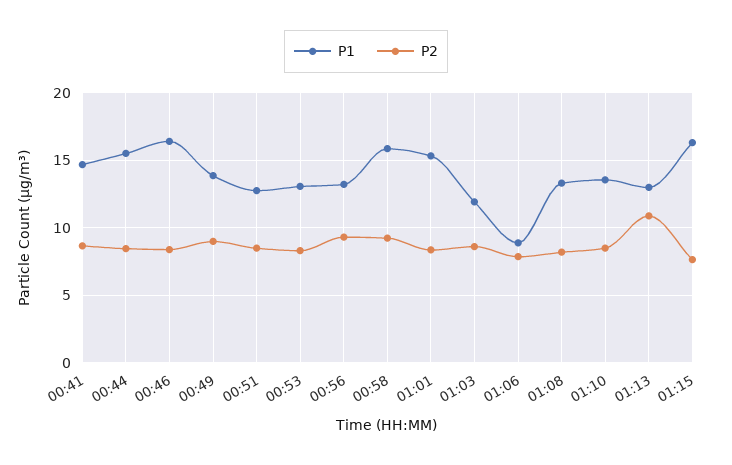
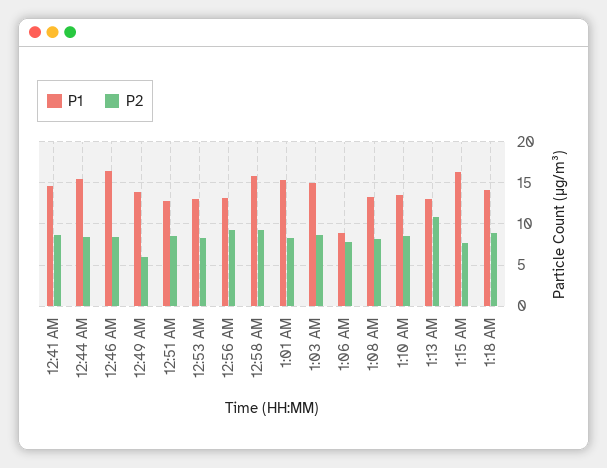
P2, 00:49: 9 -> 6
P1, 01:03: 12 -> 15
P1, 1:18 AM: none -> 14
P2, 1:18 AM: none -> 9

